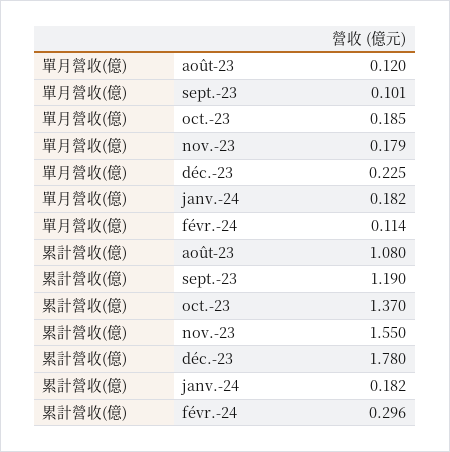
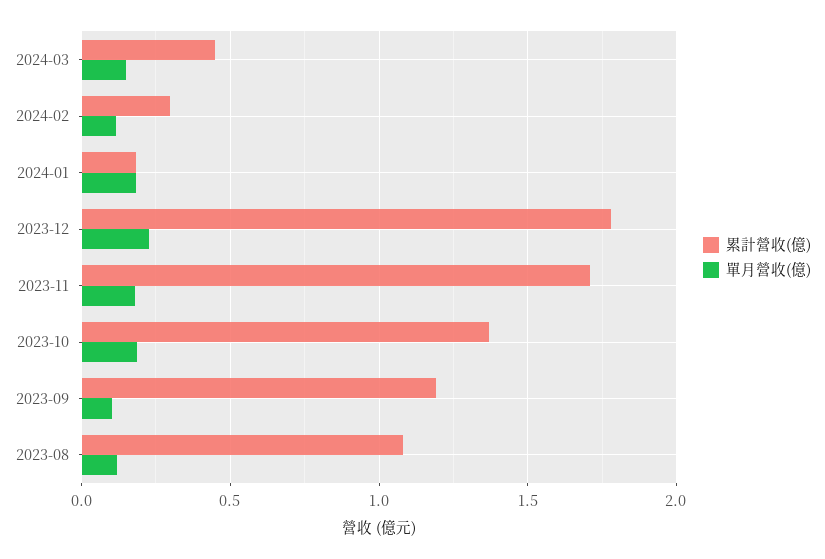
累計營收(億), nov.-23: 1.55 -> 1.7
累計營收(億), 2024-03: none -> 0.45
單月營收(億), 2024-03: none -> 0.15

